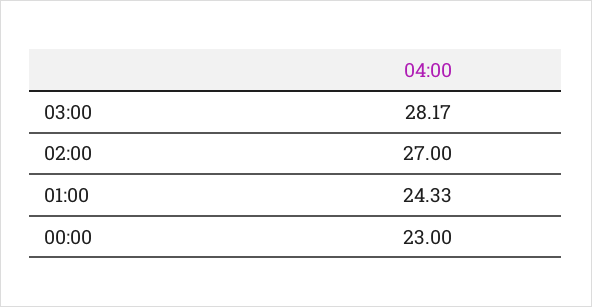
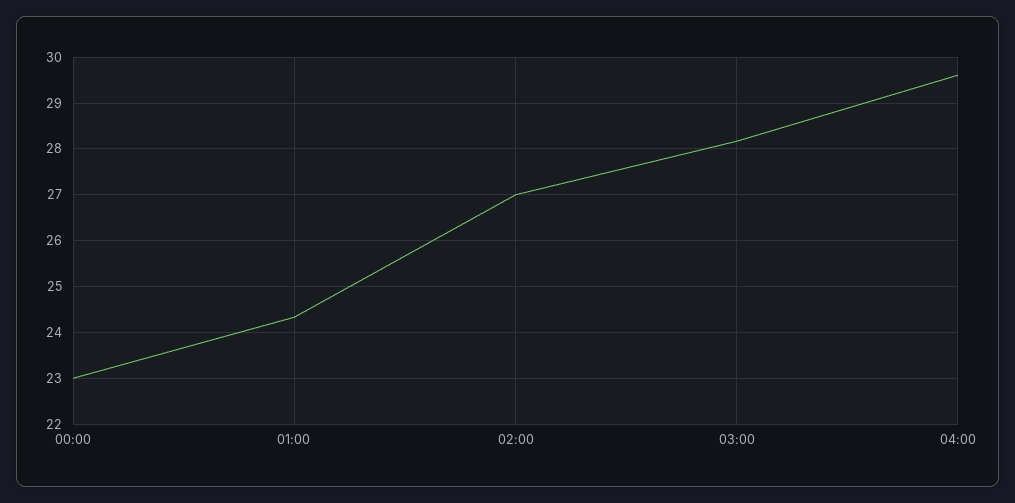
04:00: none -> 29.6

